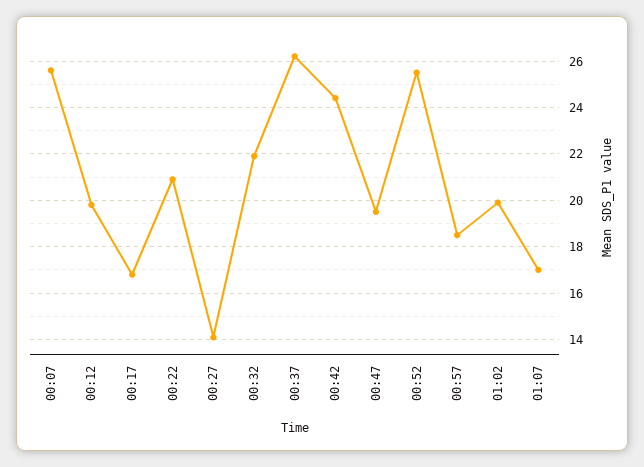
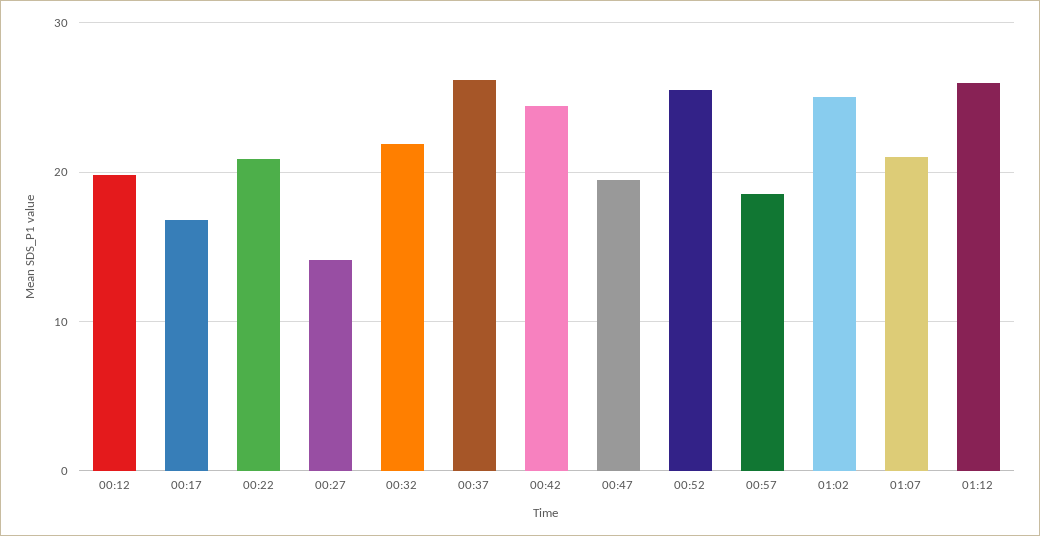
00:07: 25.5 -> none
01:02: 20 -> 25
01:07: 17 -> 21
01:12: none -> 26

